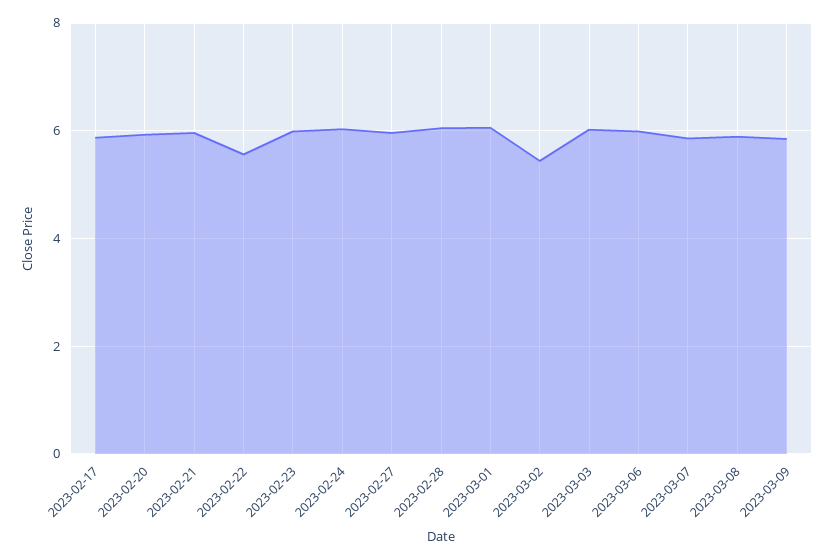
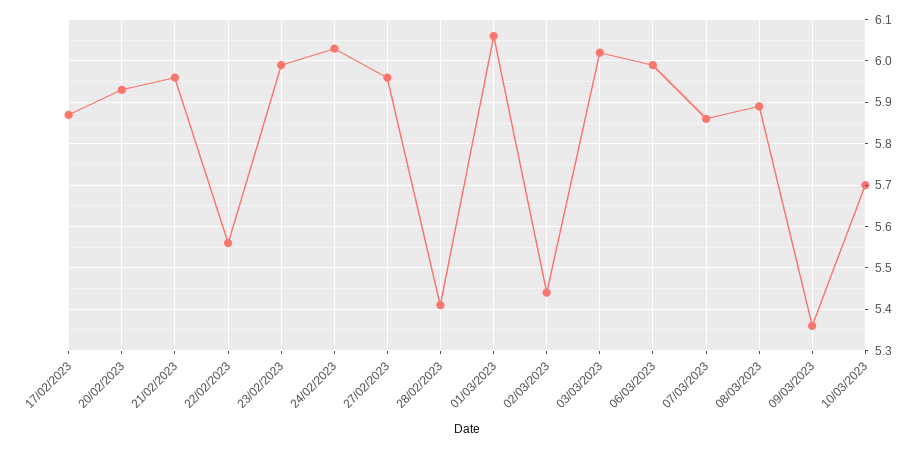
2023-02-28: 6 -> 5.4
2023-03-09: 5.8 -> 5.35
10/03/2023: none -> 5.7

